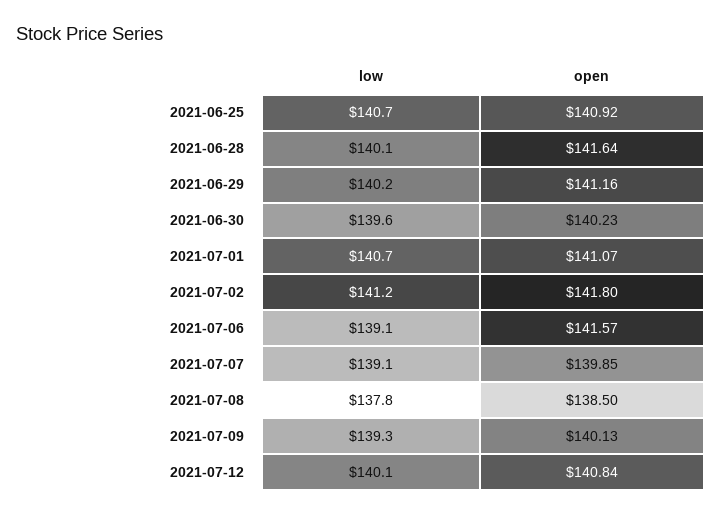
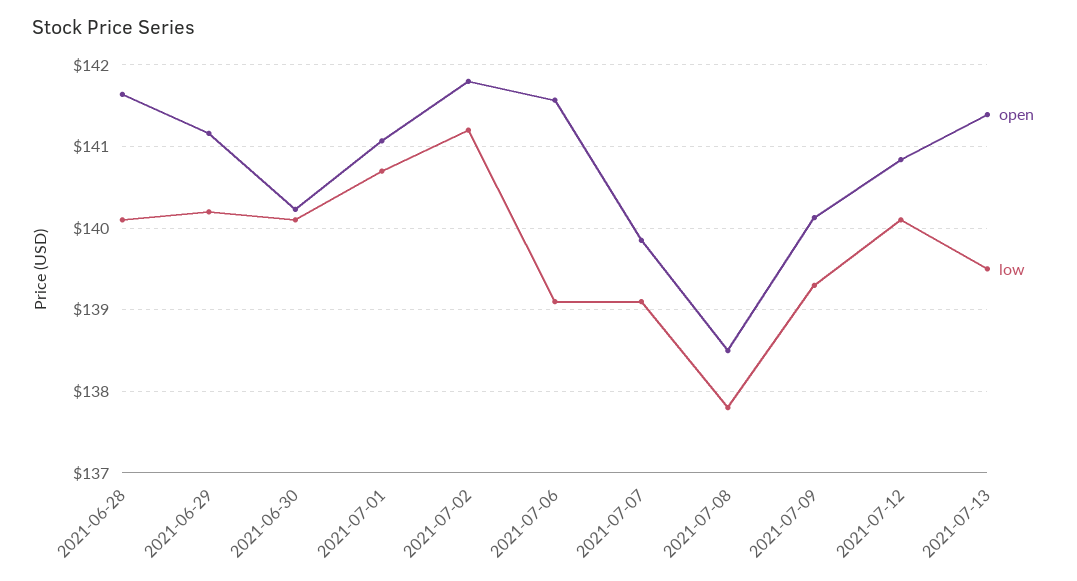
low, 2021-06-25: 140.7 -> none
open, 2021-06-25: 140.92 -> none
low, 2021-06-30: 139.6 -> 140.1
open, 2021-07-13: none -> 141.4
low, 2021-07-13: none -> 139.5

